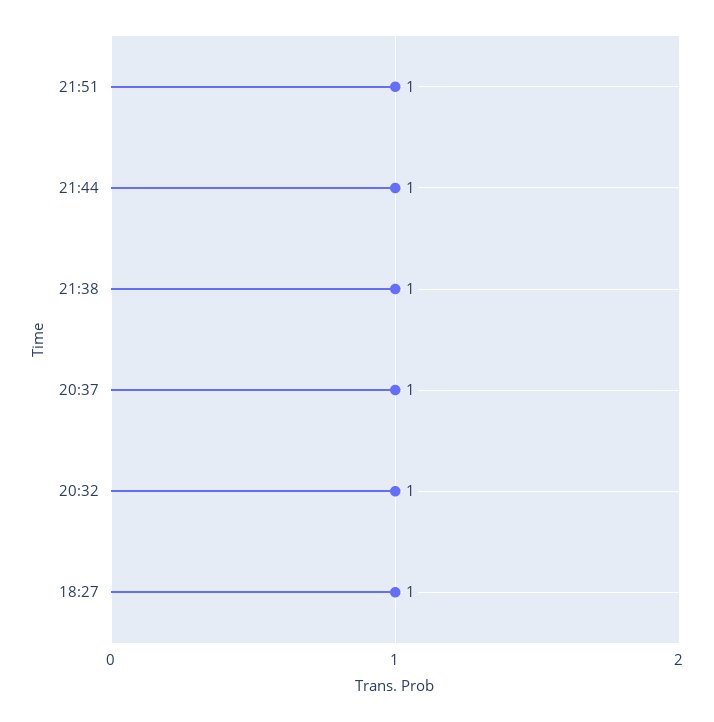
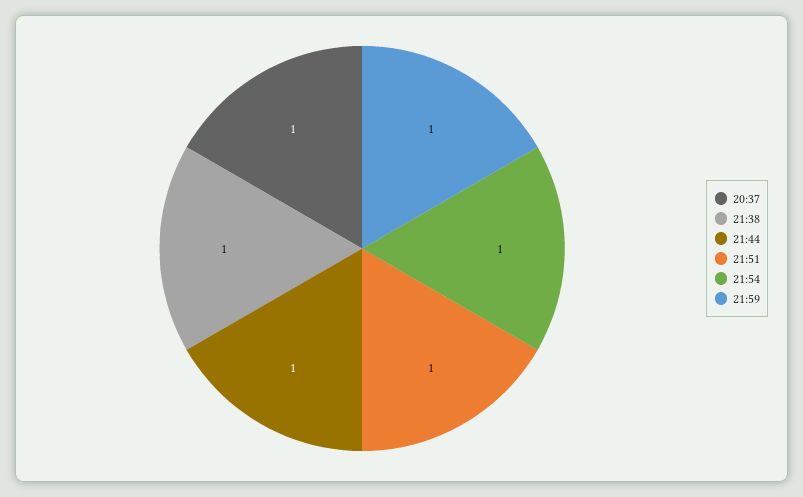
20:32: 1 -> none
18:27: 1 -> none
21:54: none -> 1
21:59: none -> 1

